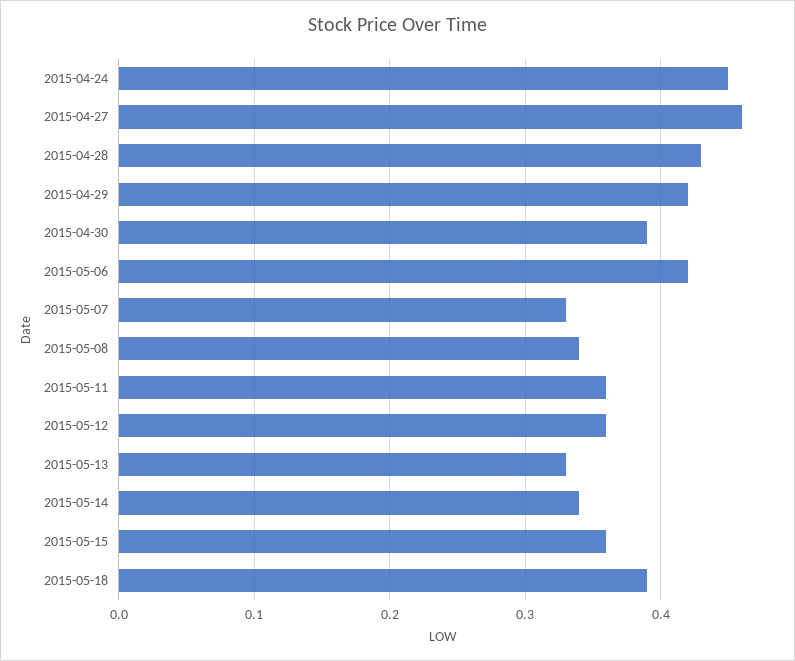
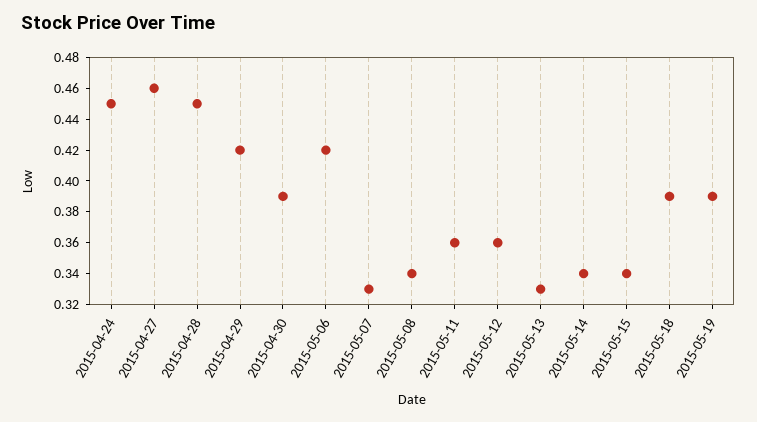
2015-04-28: 0.43 -> 0.45
2015-05-15: 0.36 -> 0.34
2015-05-19: none -> 0.39

